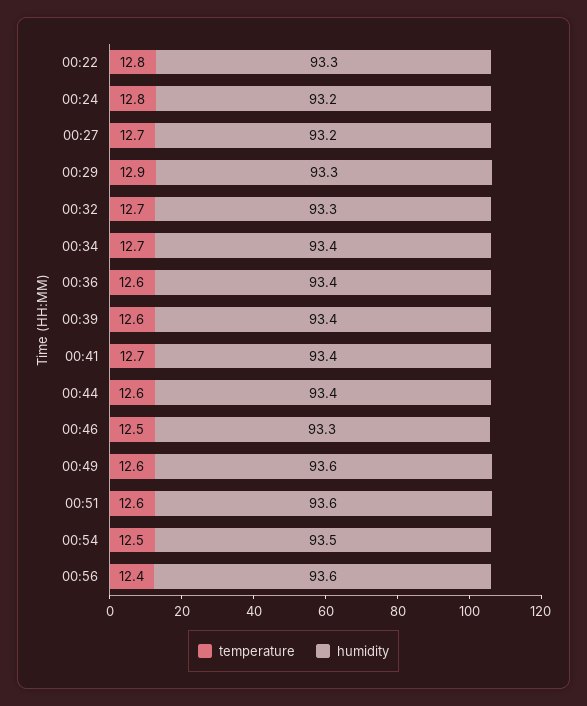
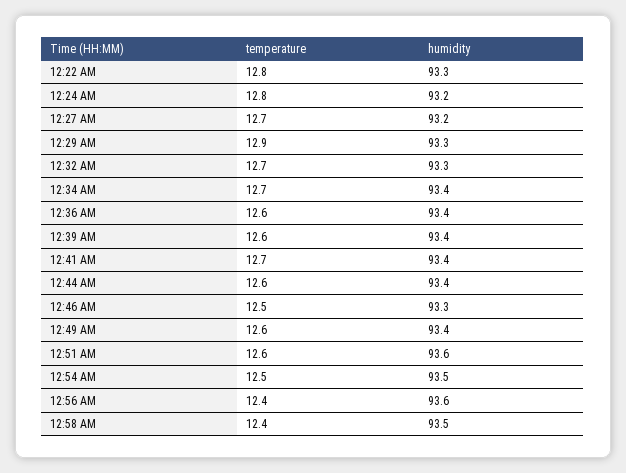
humidity, 00:49: 93.6 -> 93.4
temperature, 12:58 AM: none -> 12.4
humidity, 12:58 AM: none -> 93.5

